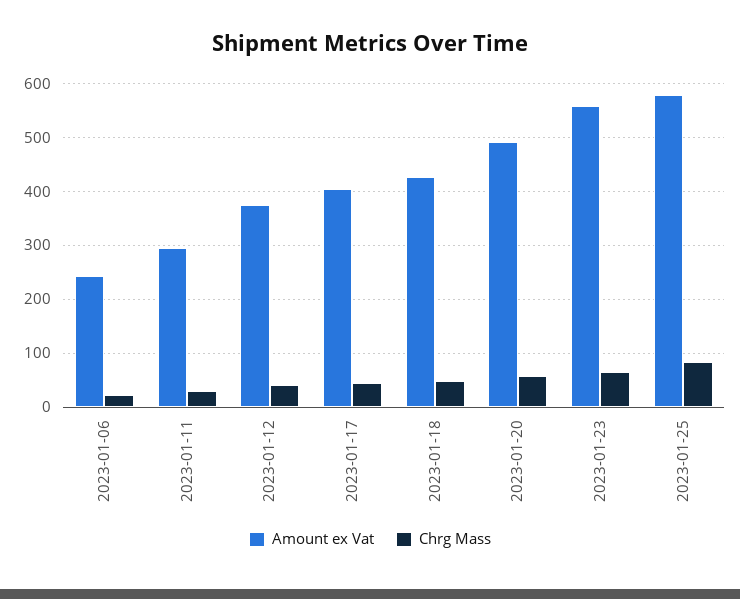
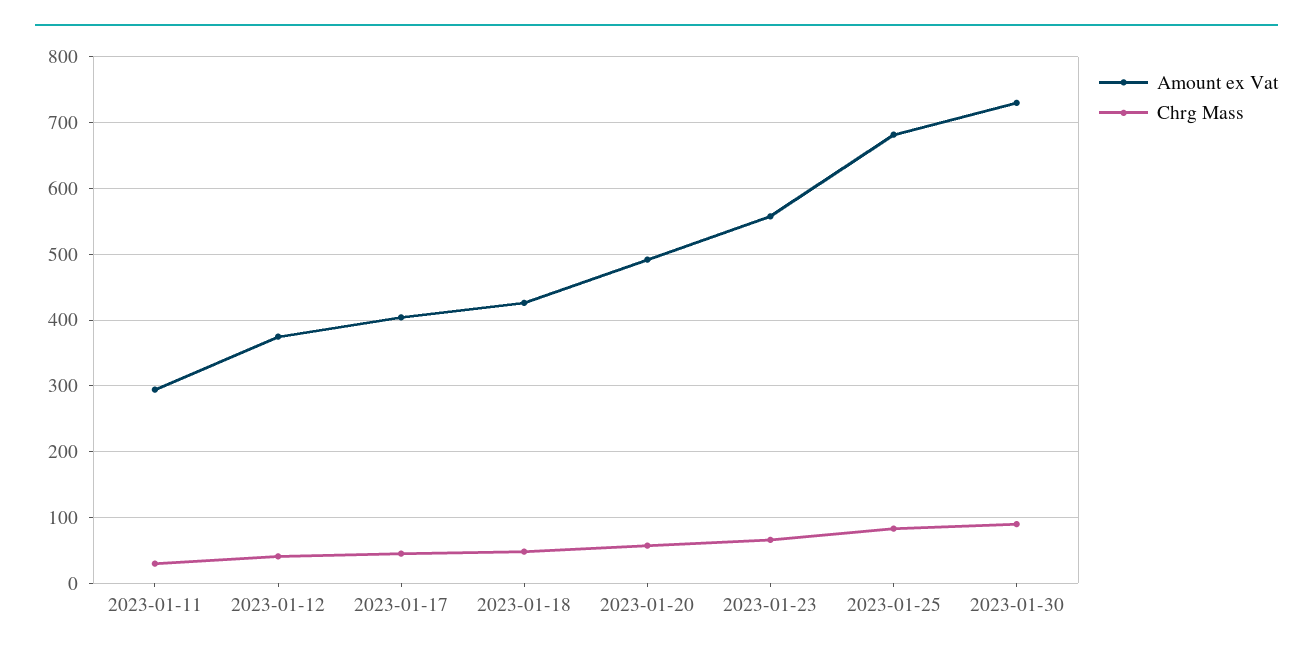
Amount ex Vat, 2023-01-06: 240 -> none
Chrg Mass, 2023-01-06: 20 -> none
Amount ex Vat, 2023-01-25: 580 -> 680
Amount ex Vat, 2023-01-30: none -> 730
Chrg Mass, 2023-01-30: none -> 90

